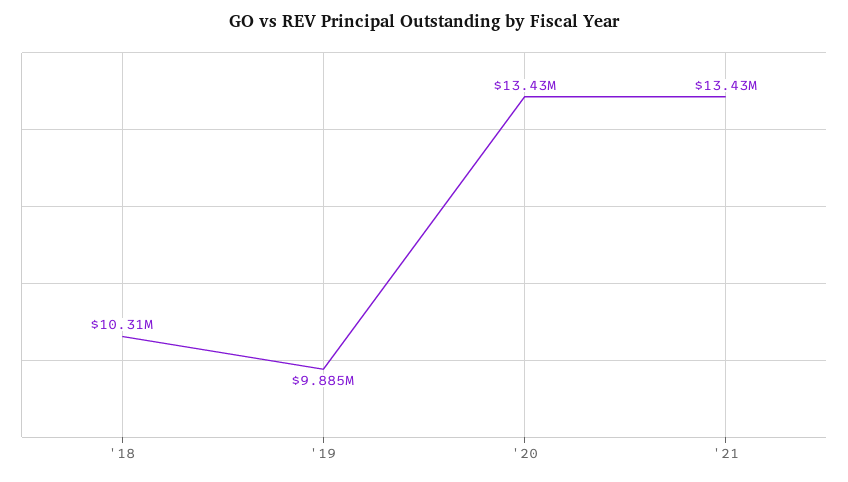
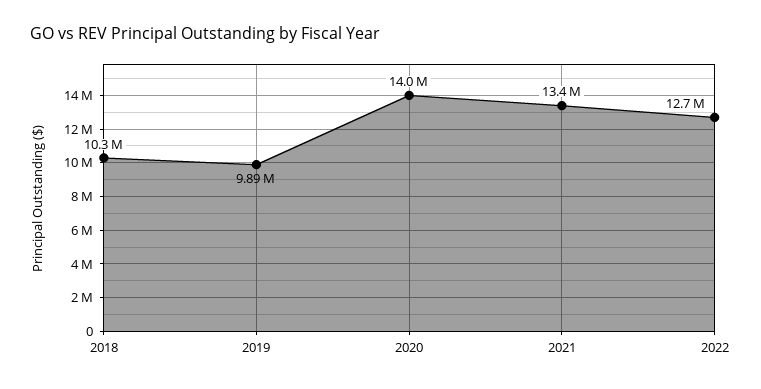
'20: 13430000 -> 14000000
2022: none -> 12700000

